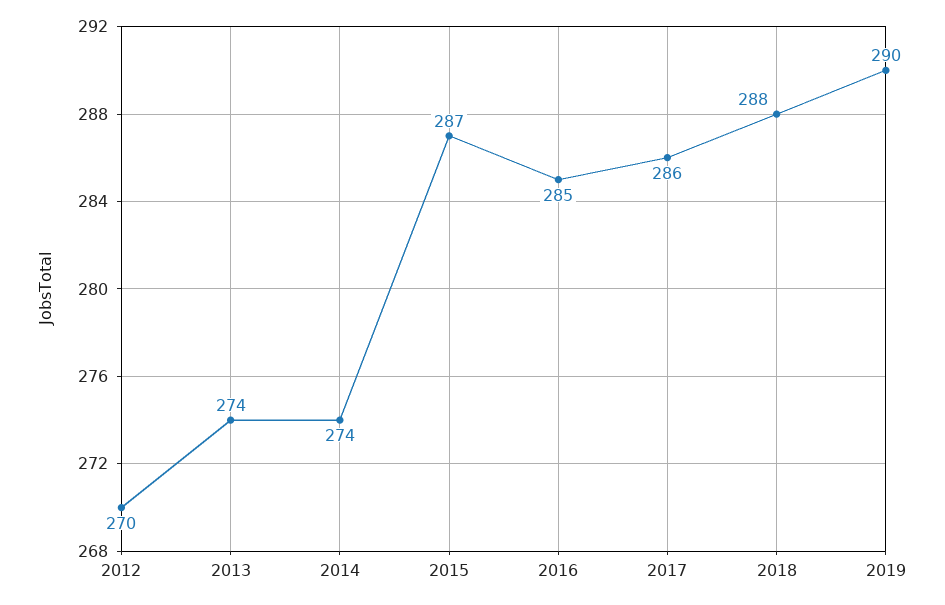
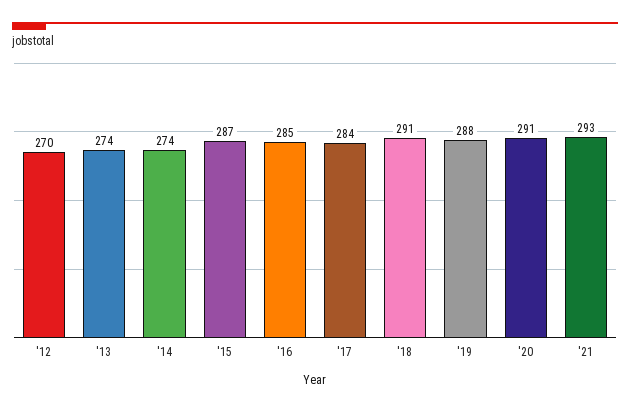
2017: 286 -> 284
2018: 288 -> 291
2019: 290 -> 288
'20: none -> 291
'21: none -> 293

